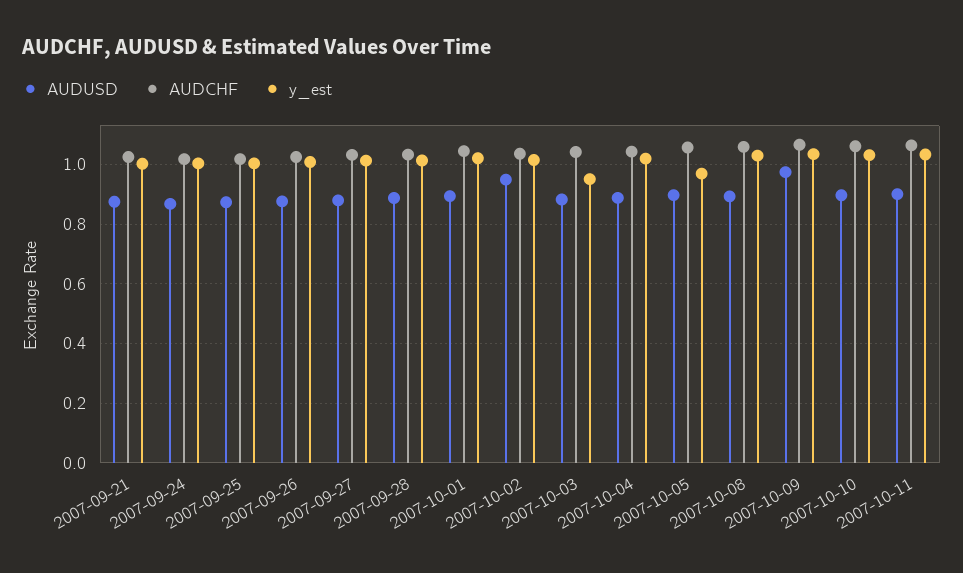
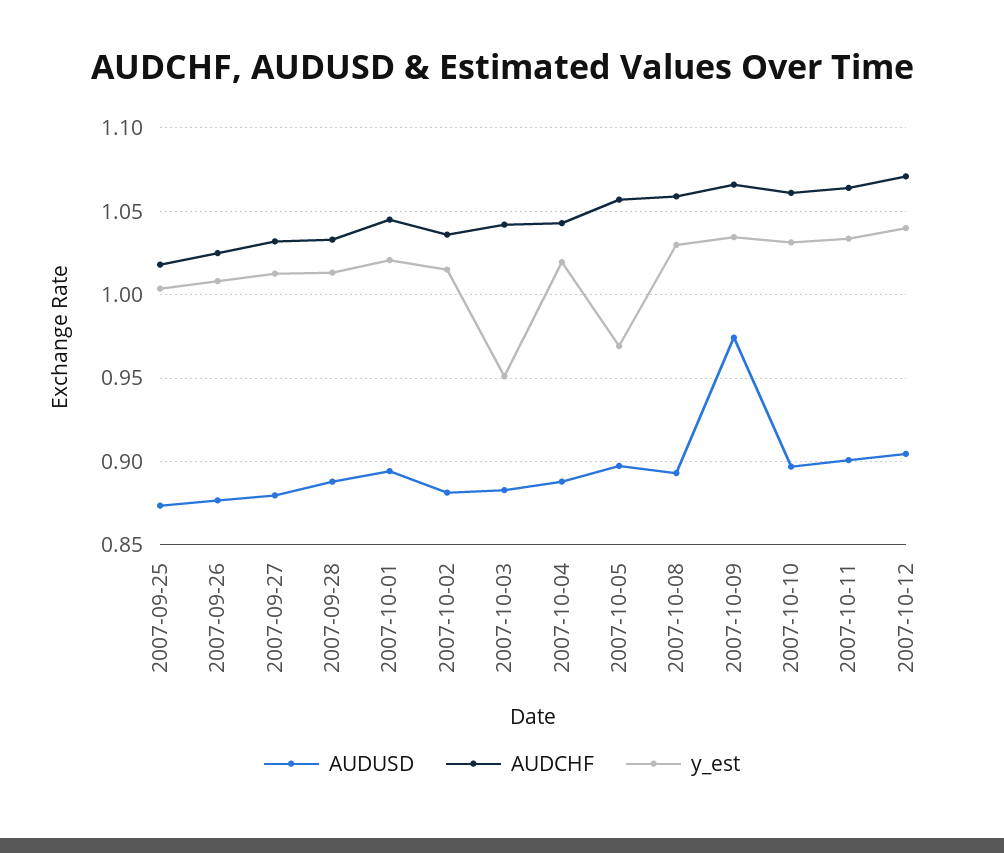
AUDUSD, 2007-09-21: 0.875 -> none
AUDCHF, 2007-09-21: 1.025 -> none
y_est, 2007-09-21: 1 -> none
AUDUSD, 2007-09-24: 0.875 -> none
AUDCHF, 2007-09-24: 1.025 -> none
y_est, 2007-09-24: 1 -> none
AUDUSD, 2007-10-02: 0.95 -> 0.88
AUDUSD, 2007-10-12: none -> 0.905
AUDCHF, 2007-10-12: none -> 1.07
y_est, 2007-10-12: none -> 1.04

